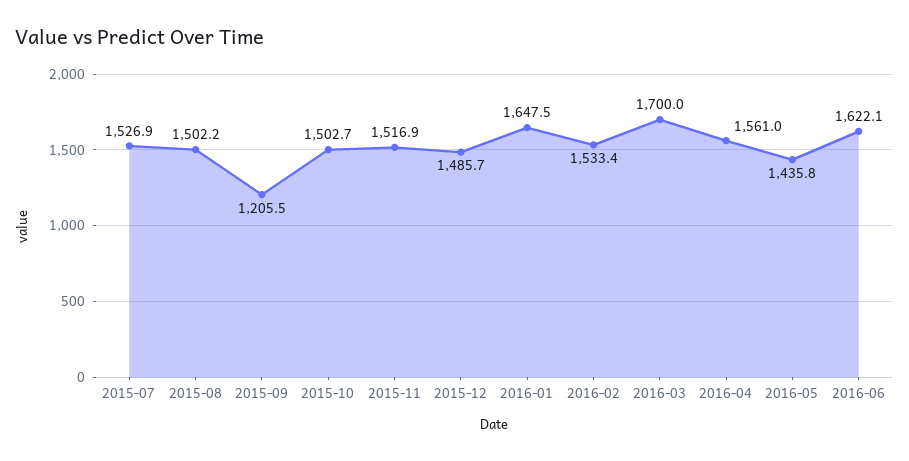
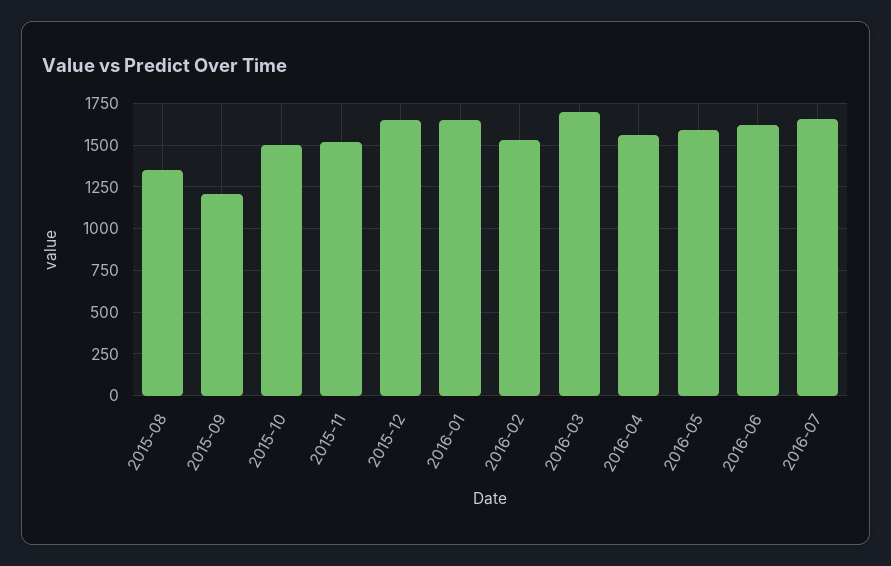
2015-07: 1526.9 -> none
2015-08: 1502.2 -> 1350
2015-12: 1485.7 -> 1650
2016-05: 1435.8 -> 1600
2016-07: none -> 1650

